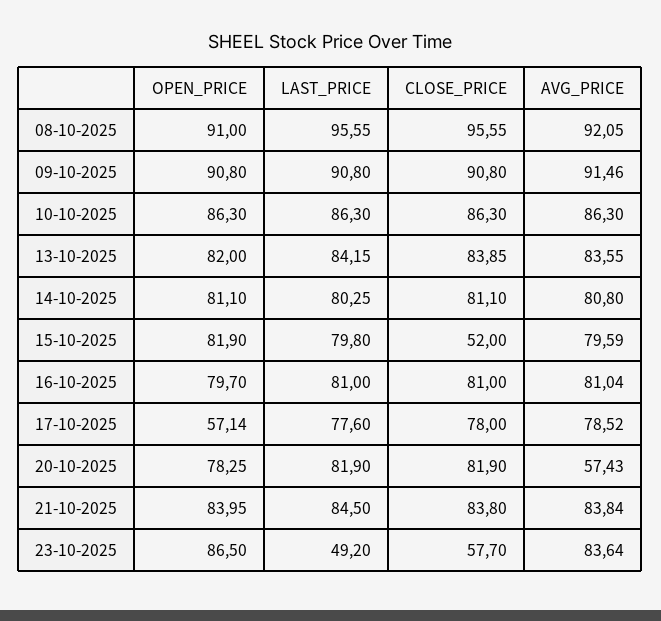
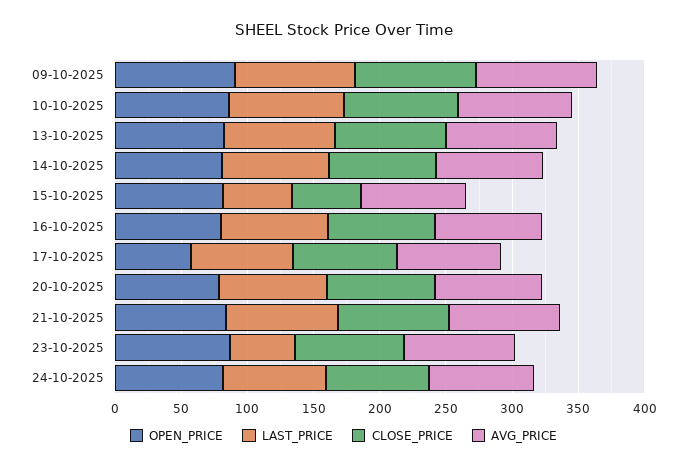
OPEN_PRICE, 08-10-2025: 91 -> none
LAST_PRICE, 08-10-2025: 95.55 -> none
CLOSE_PRICE, 08-10-2025: 95.55 -> none
AVG_PRICE, 08-10-2025: 92.05 -> none
LAST_PRICE, 15-10-2025: 79.8 -> 50
AVG_PRICE, 20-10-2025: 57.43 -> 80
CLOSE_PRICE, 23-10-2025: 57.7 -> 80
OPEN_PRICE, 24-10-2025: none -> 80
LAST_PRICE, 24-10-2025: none -> 80
CLOSE_PRICE, 24-10-2025: none -> 80
AVG_PRICE, 24-10-2025: none -> 80

